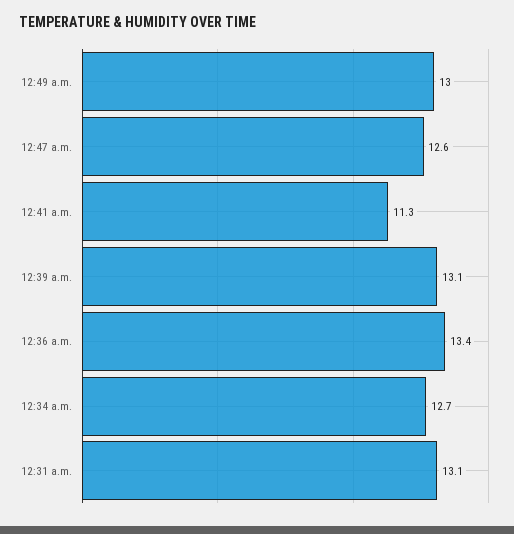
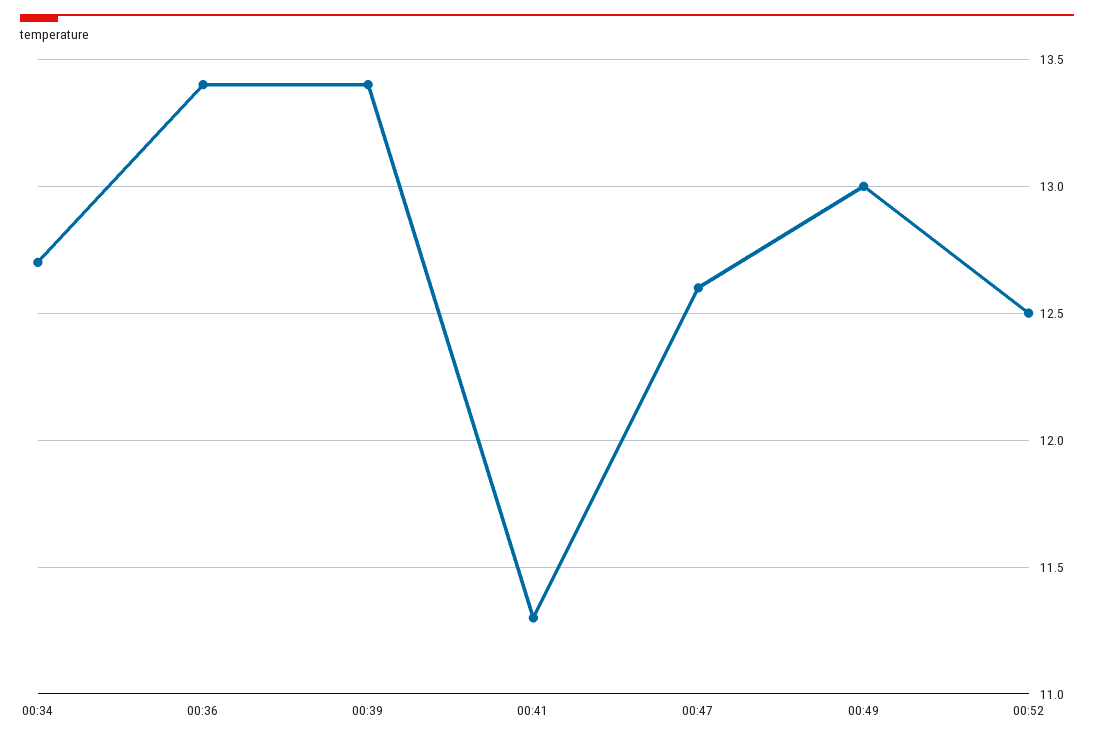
12:39 a.m.: 13.1 -> 13.4
12:31 a.m.: 13.1 -> none
00:52: none -> 12.5

